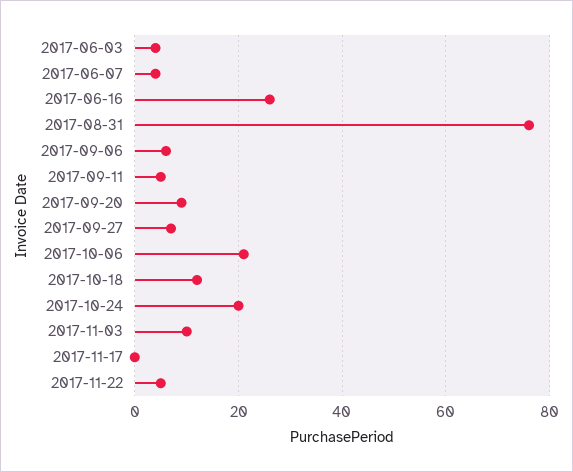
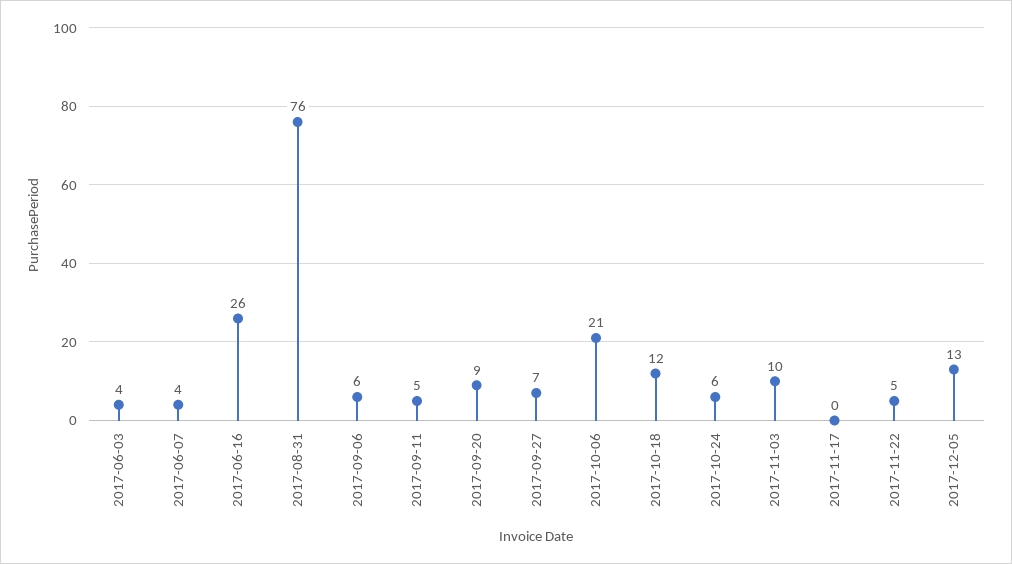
2017-10-24: 20 -> 6
2017-12-05: none -> 13

